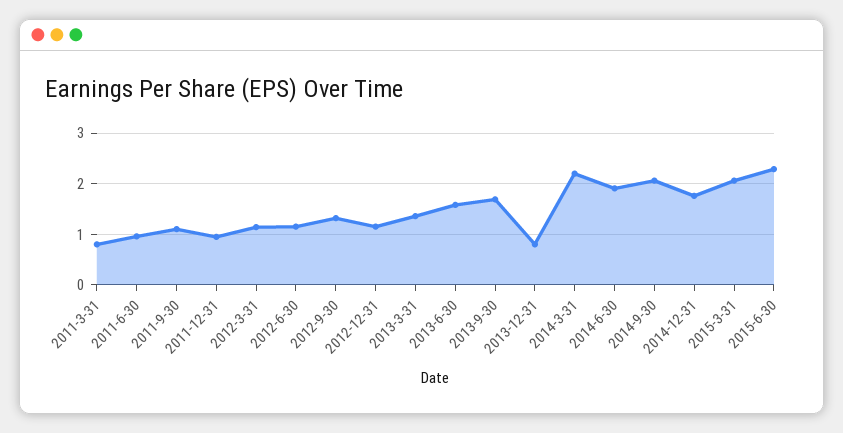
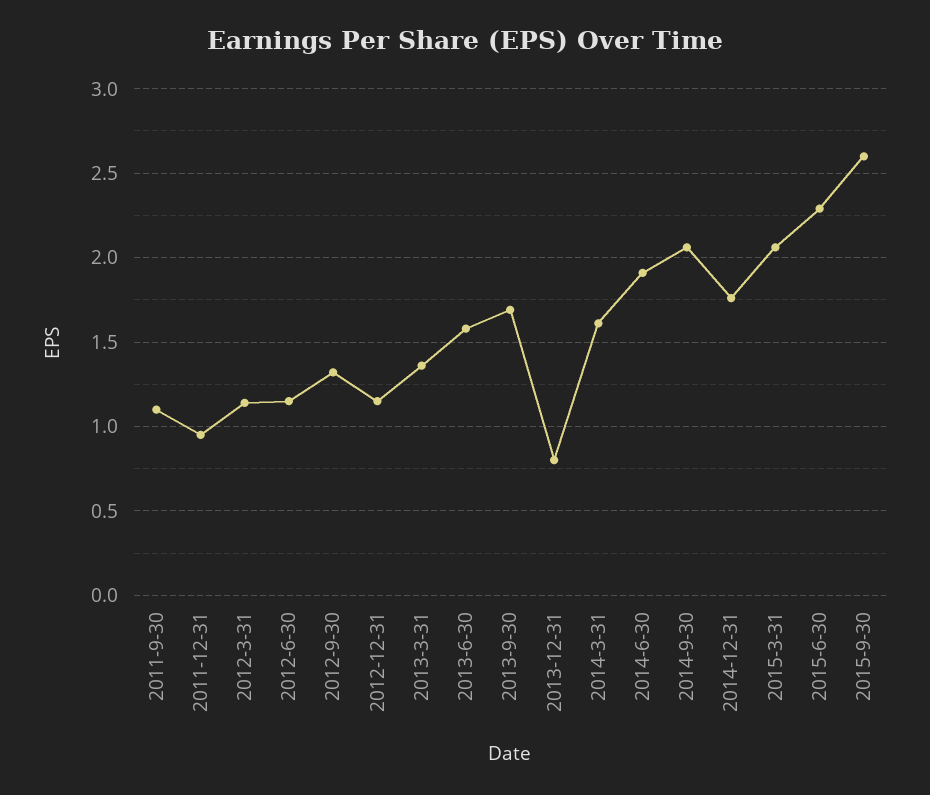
2011-3-31: 0.8 -> none
2011-6-30: 1 -> none
2014-3-31: 2.2 -> 1.6
2015-9-30: none -> 2.6

